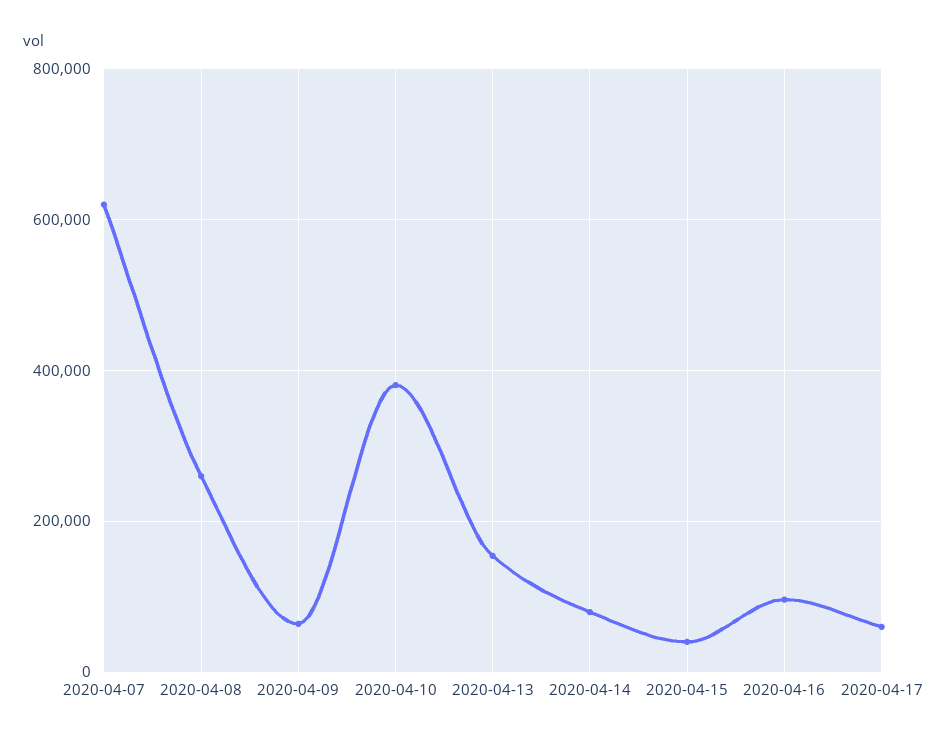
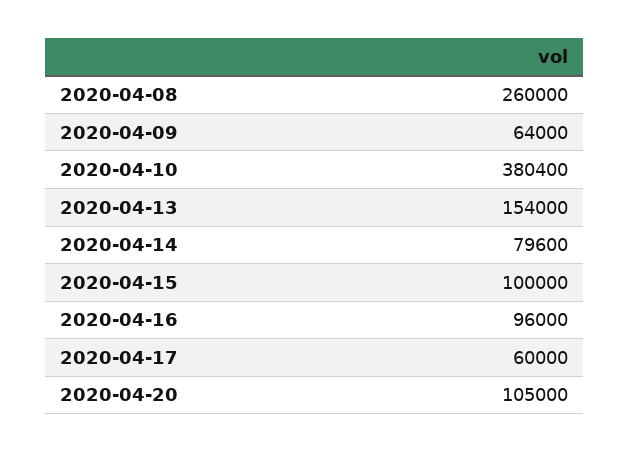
2020-04-07: 620000 -> none
2020-04-15: 40000 -> 100000
2020-04-20: none -> 105000

